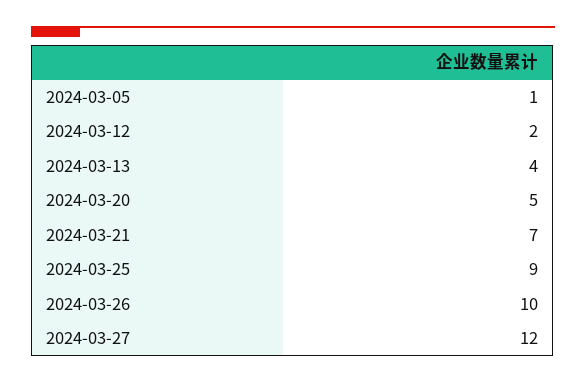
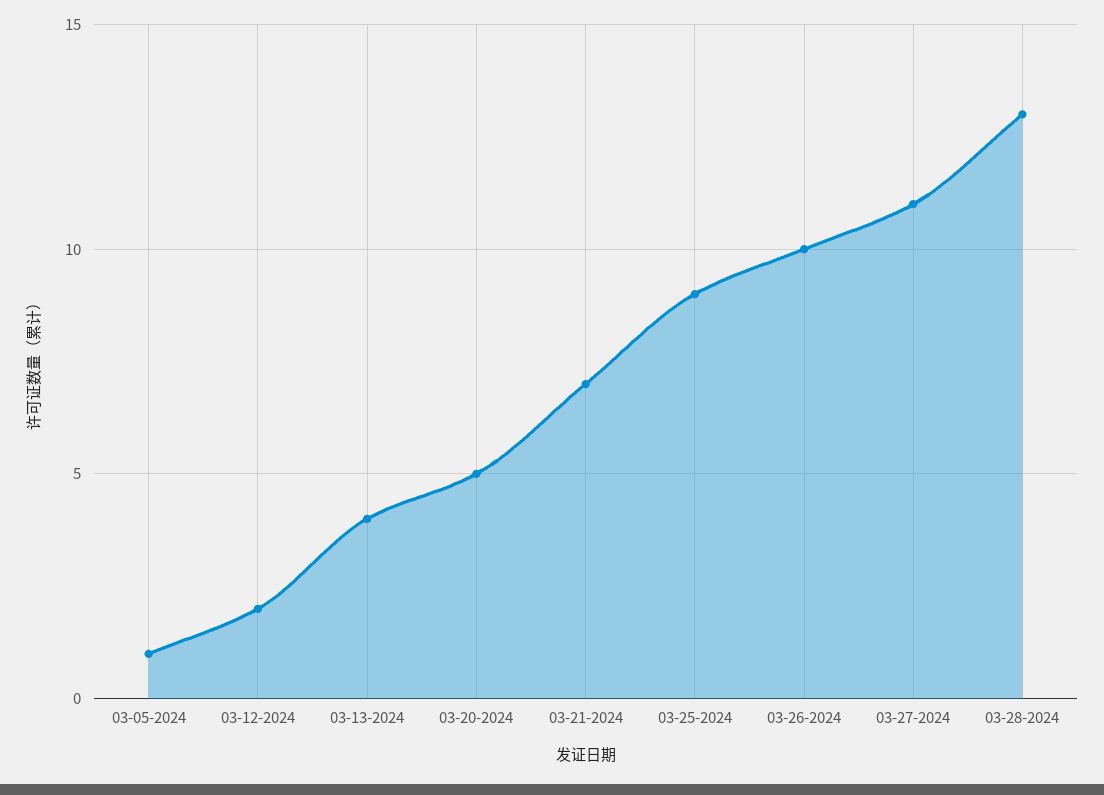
2024-03-27: 12 -> 11
03-28-2024: none -> 13

